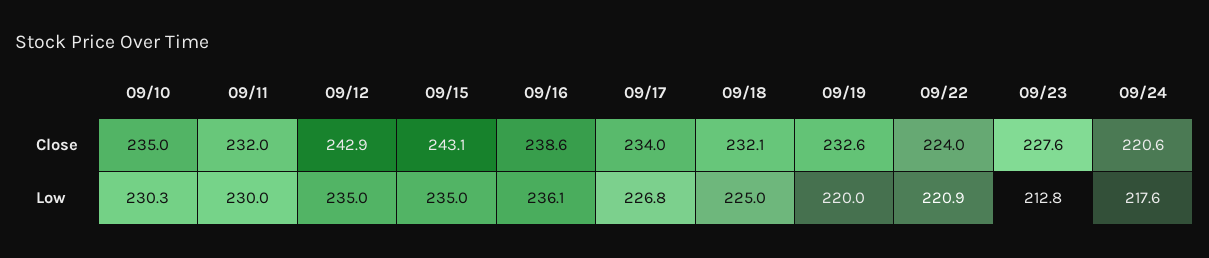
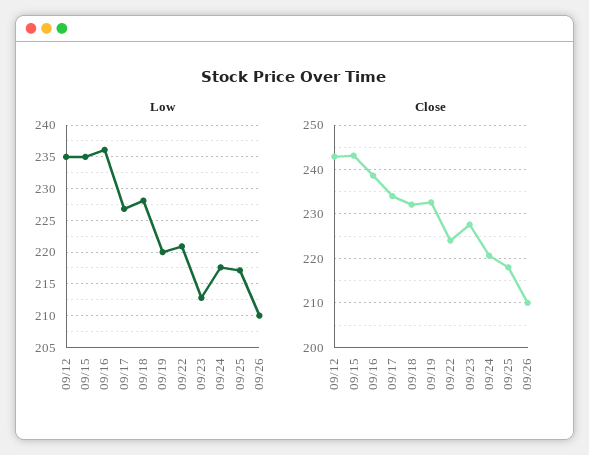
Close, 09/10: 235 -> none
Close, 09/11: 232 -> none
Low, 09/10: 230.3 -> none
Low, 09/11: 230 -> none
Low, 09/18: 225 -> 228
Low, 09/25: none -> 217
Low, 09/26: none -> 210
Close, 09/25: none -> 218
Close, 09/26: none -> 210

